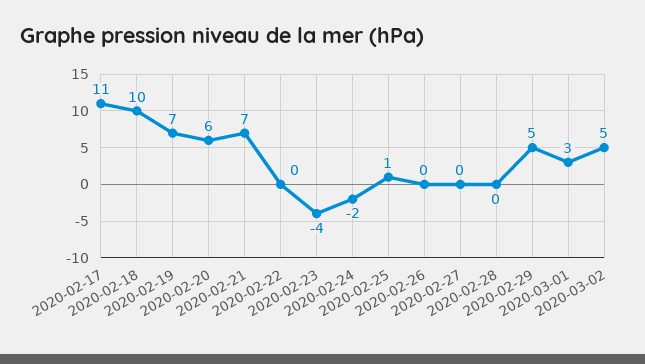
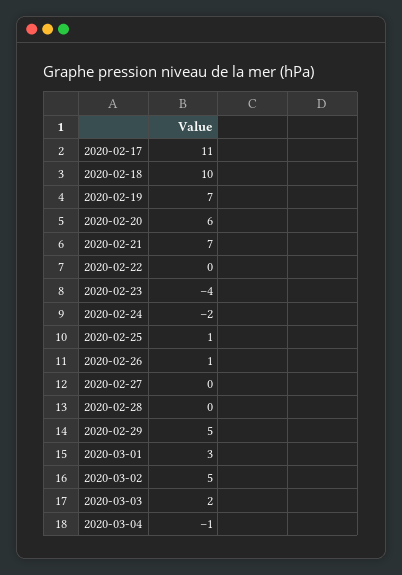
2020-02-26: 0 -> 1
2020-03-03: none -> 2
2020-03-04: none -> -1

